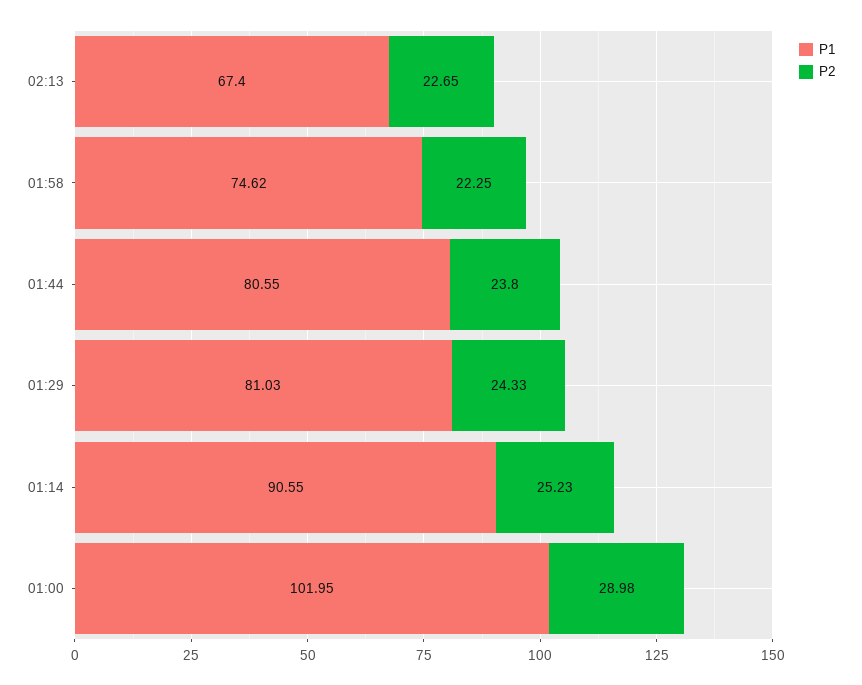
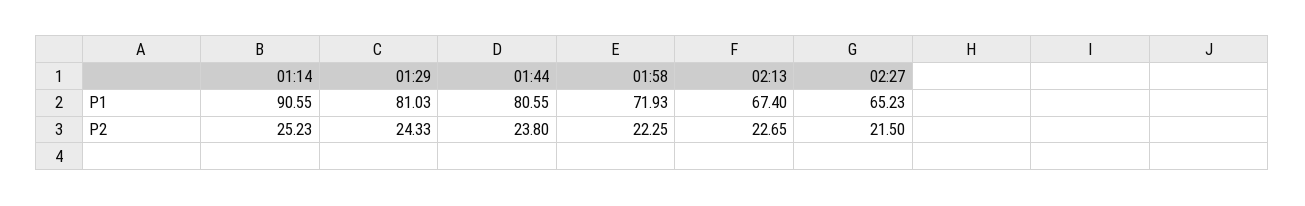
P1, 01:58: 74.62 -> 71.93
P1, 01:00: 101.95 -> none
P2, 01:00: 28.98 -> none
P1, 02:27: none -> 65.23
P2, 02:27: none -> 21.5

